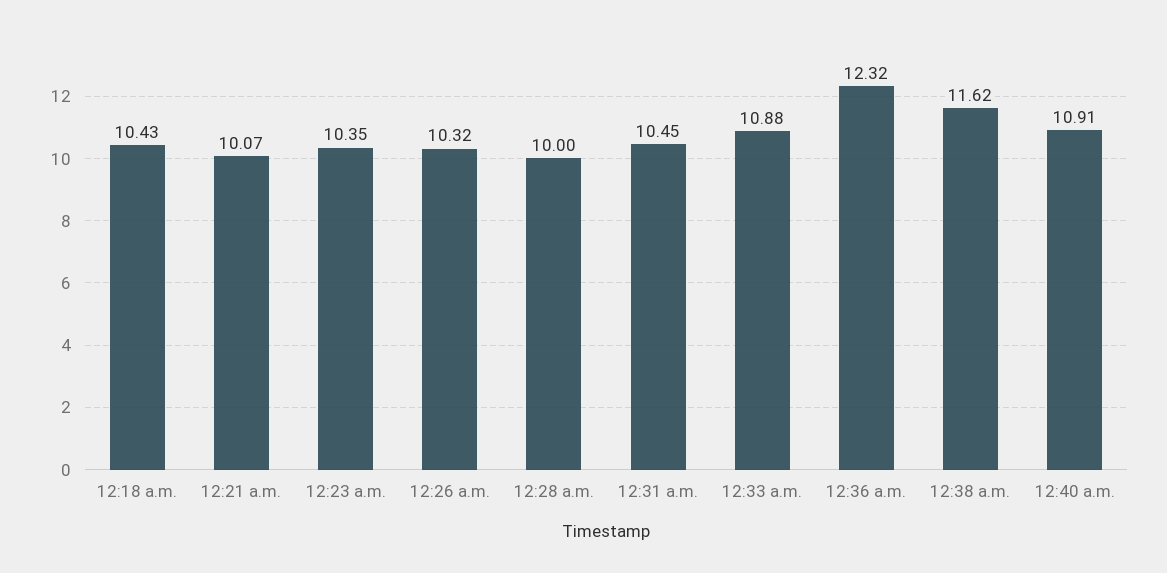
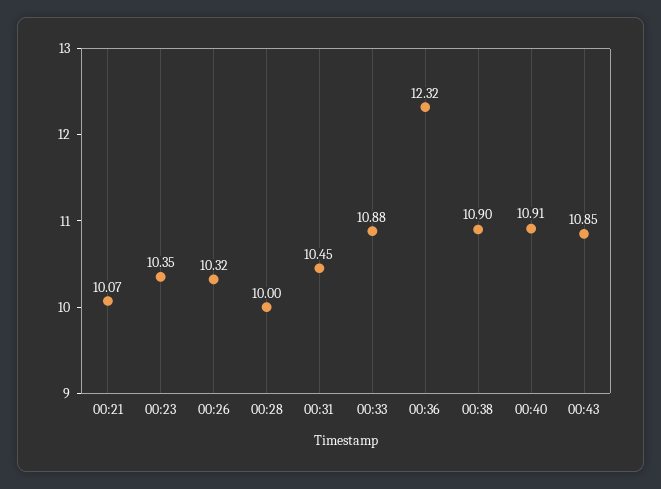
12:18 a.m.: 10.43 -> none
12:38 a.m.: 11.62 -> 10.9
00:43: none -> 10.85

